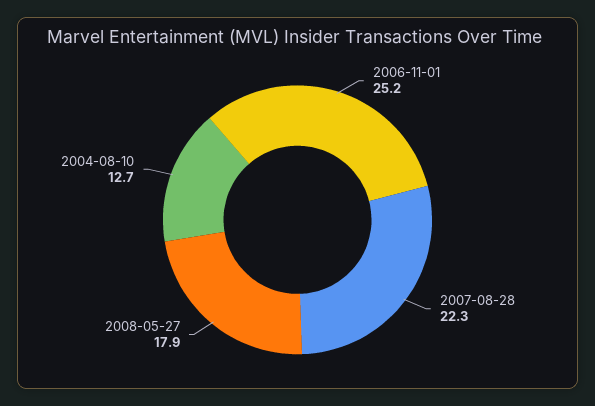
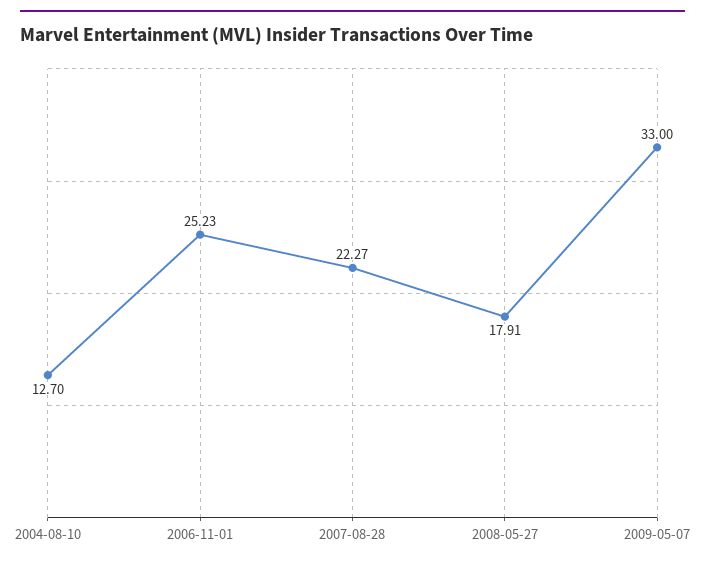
2009-05-07: none -> 33

